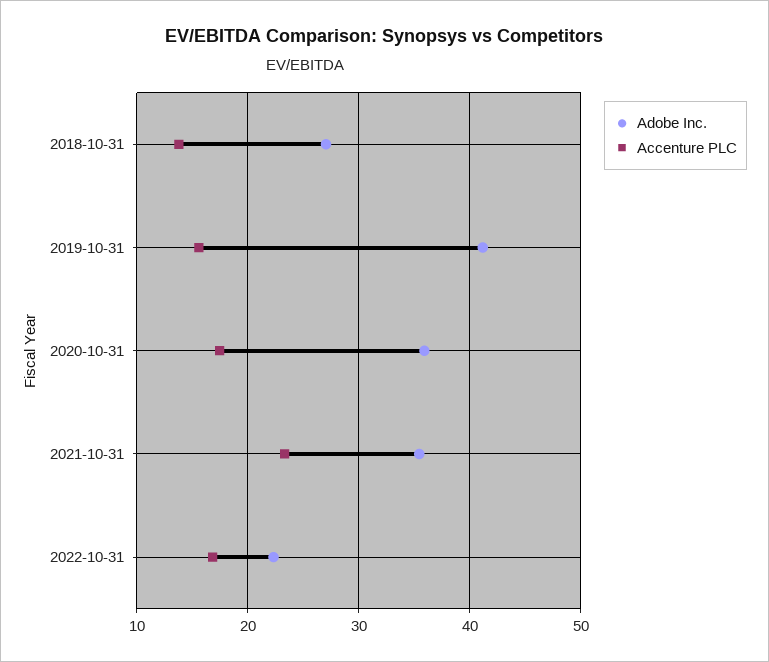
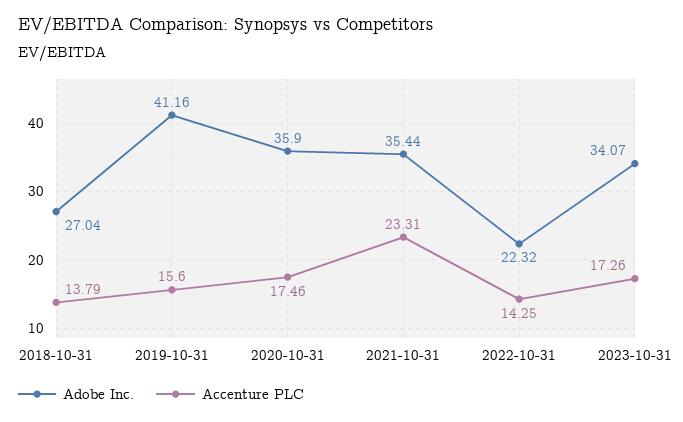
Accenture PLC, 2022-10-31: 17 -> 14.25
Adobe Inc., 2023-10-31: none -> 34.07
Accenture PLC, 2023-10-31: none -> 17.26

